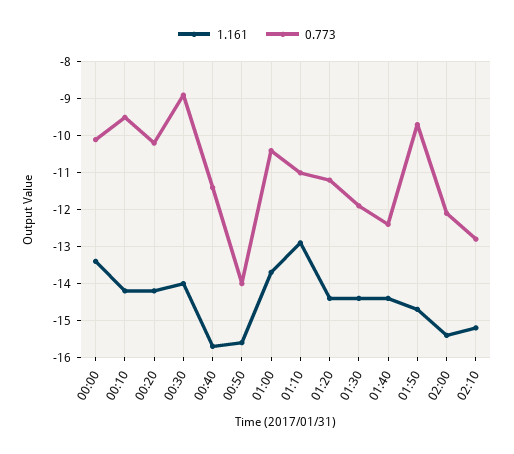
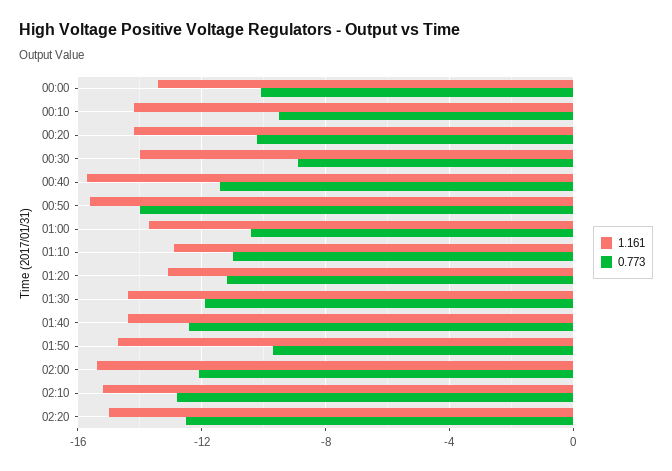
1.161, 01:20: -14.5 -> -13
1.161, 02:20: none -> -15
0.773, 02:20: none -> -12.5

